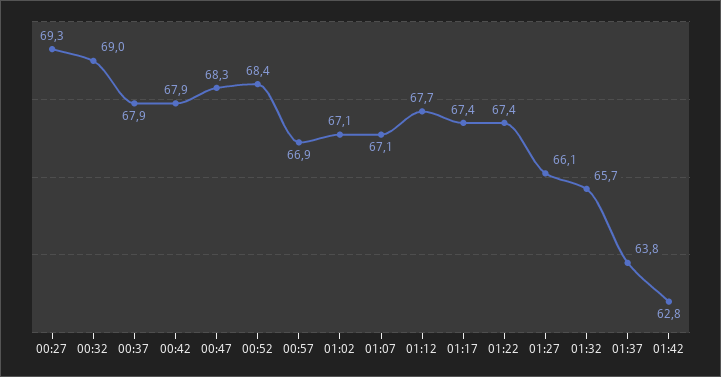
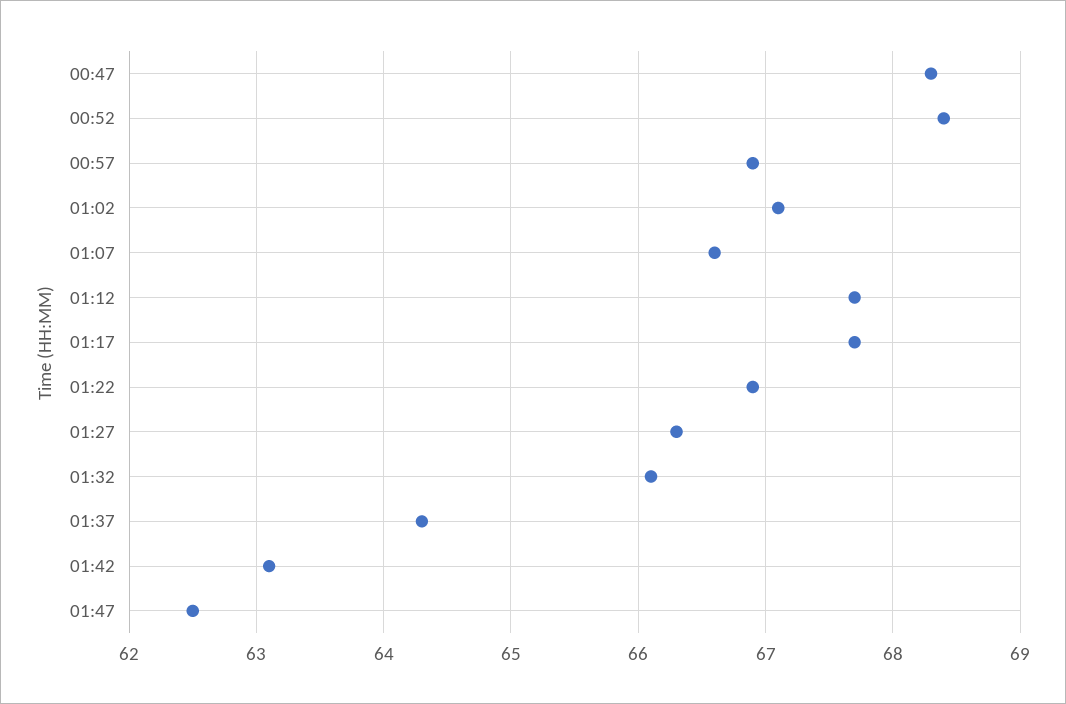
00:27: 69.3 -> none
00:32: 69 -> none
00:37: 67.9 -> none
00:42: 67.9 -> none
01:07: 67.1 -> 66.6
01:17: 67.4 -> 67.7
01:22: 67.4 -> 66.9
01:27: 66.1 -> 66.3
01:32: 65.7 -> 66.1
01:37: 63.8 -> 64.3
01:42: 62.8 -> 63.1
01:47: none -> 62.5

